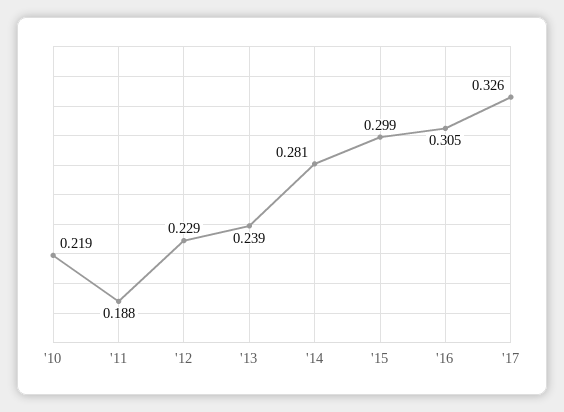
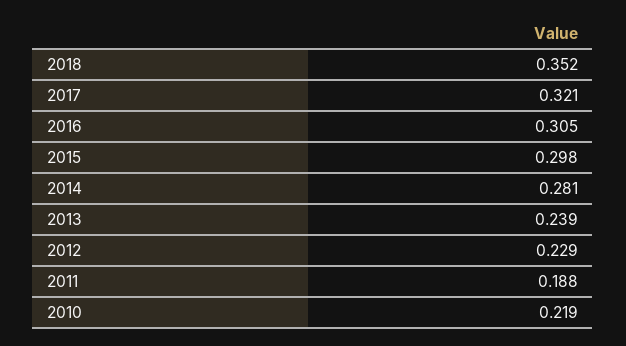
'15: 0.299 -> 0.298
'17: 0.326 -> 0.321
2018: none -> 0.352

